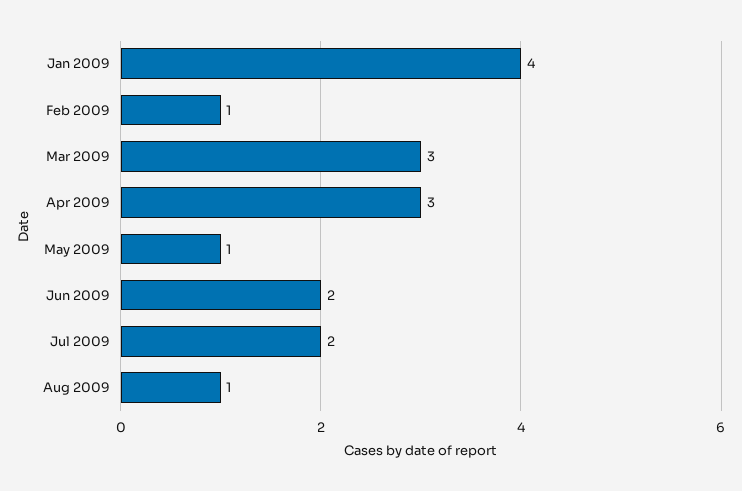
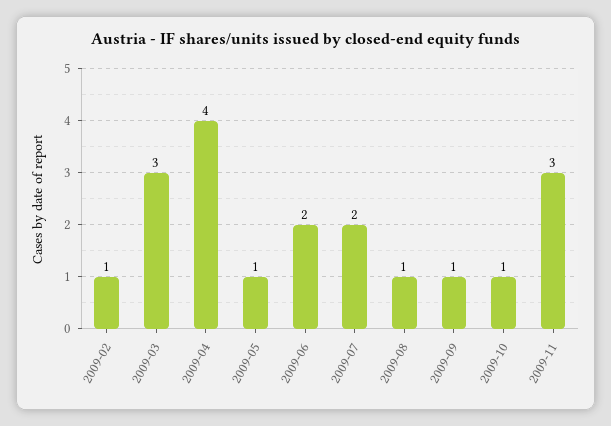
Jan 2009: 4 -> none
Apr 2009: 3 -> 4
2009-09: none -> 1
2009-10: none -> 1
2009-11: none -> 3

